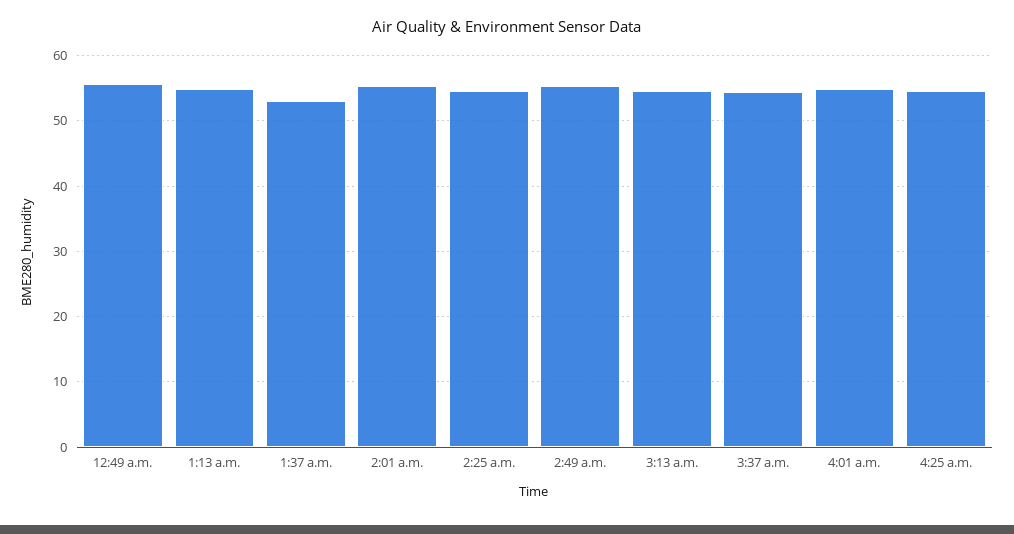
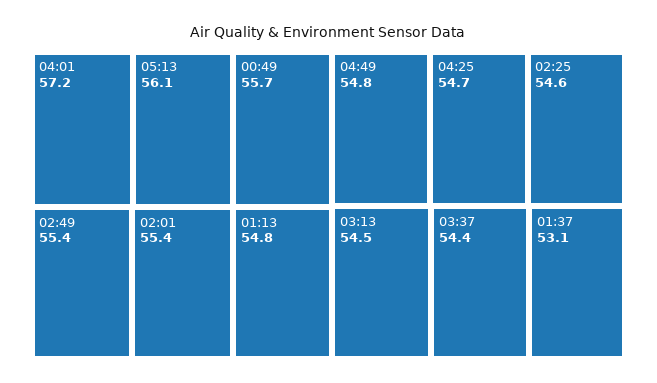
4:01 a.m.: 55 -> 57.2
05:13: none -> 56.1
04:49: none -> 54.8

